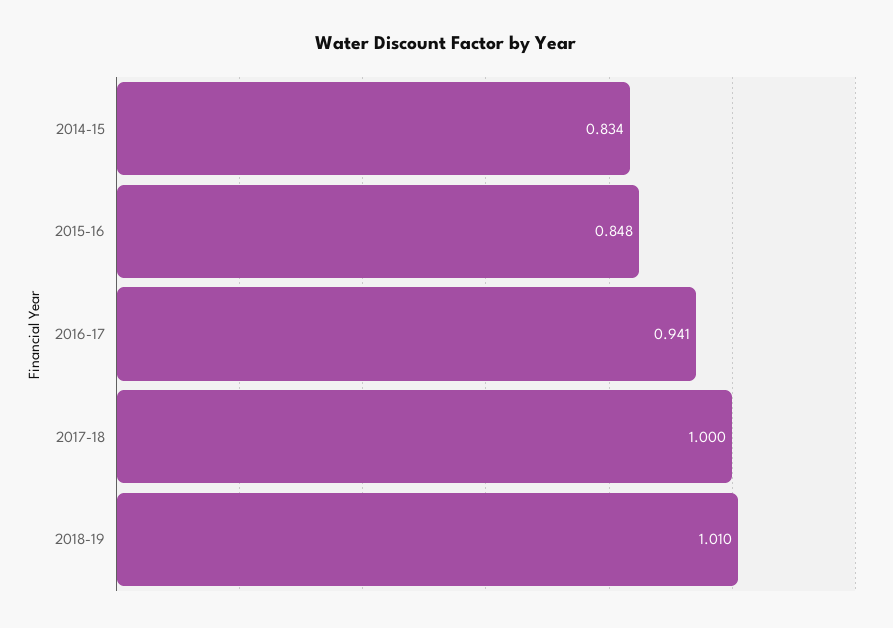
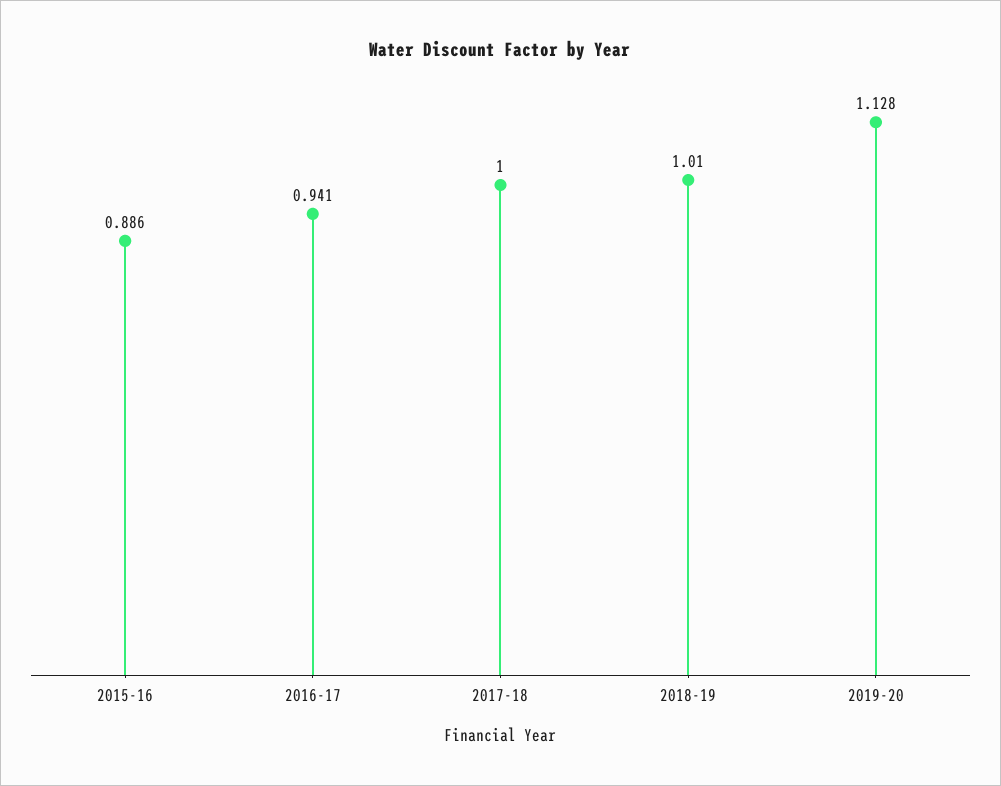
2014-15: 0.834 -> none
2015-16: 0.848 -> 0.886
2019-20: none -> 1.128

